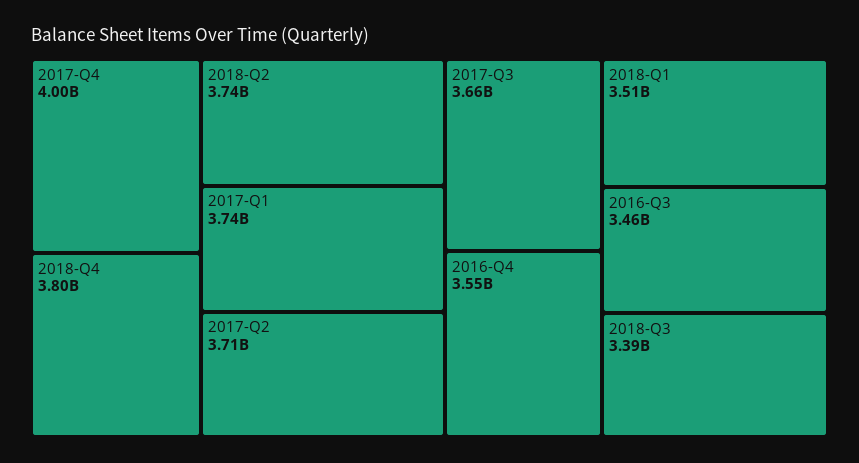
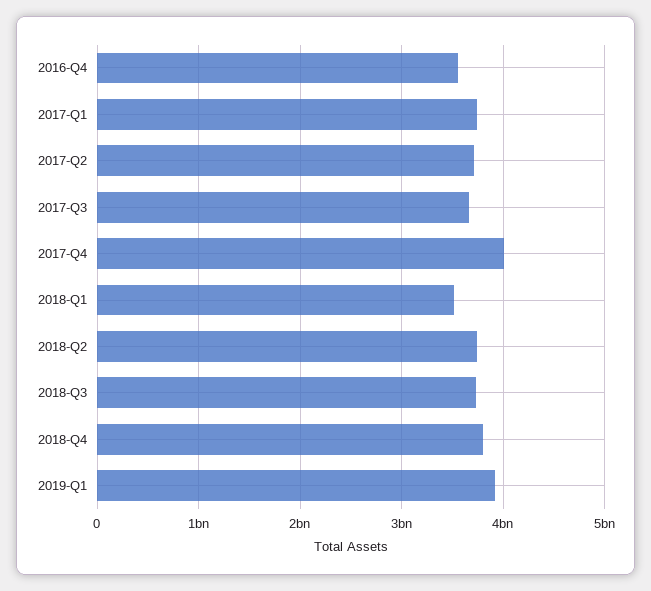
2016-Q3: 3460000000 -> none
2018-Q3: 3390000000 -> 3700000000
2019-Q1: none -> 3900000000

